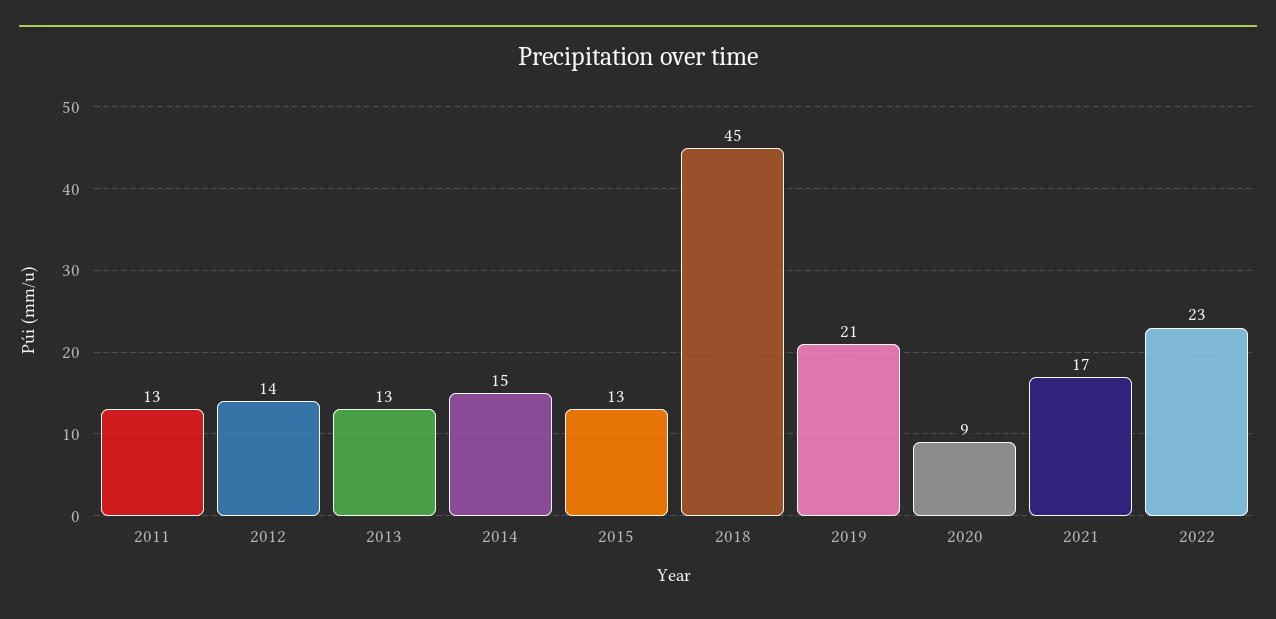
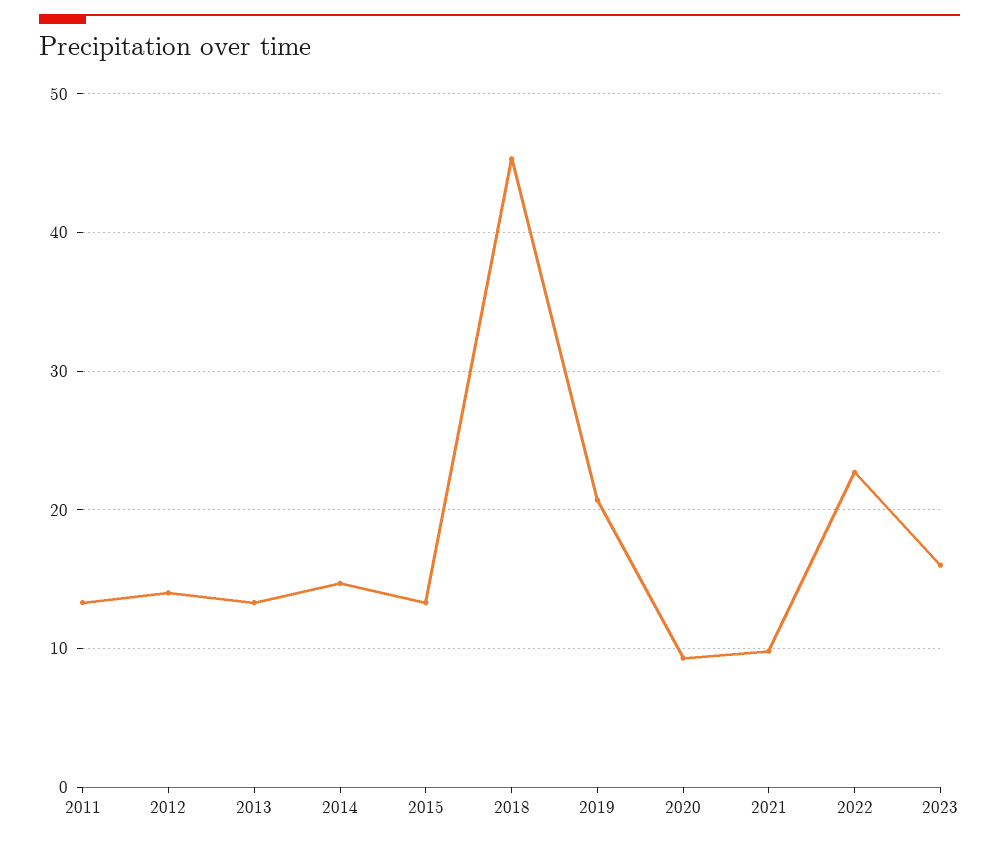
2021: 17 -> 10
2023: none -> 16

